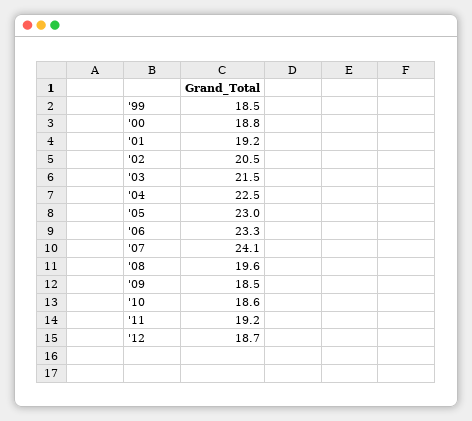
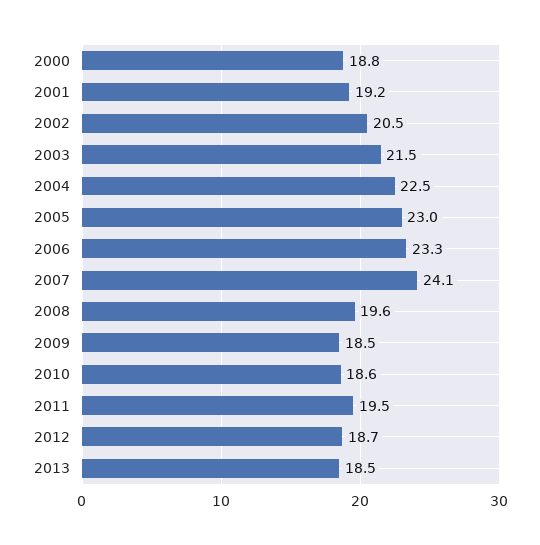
'99: 18.5 -> none
'11: 19.2 -> 19.5
2013: none -> 18.5

